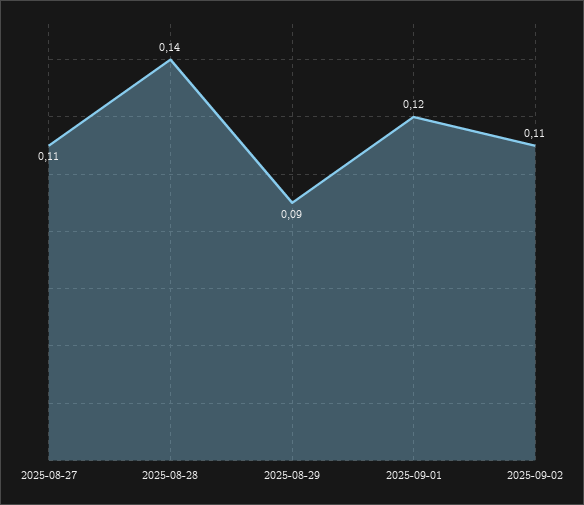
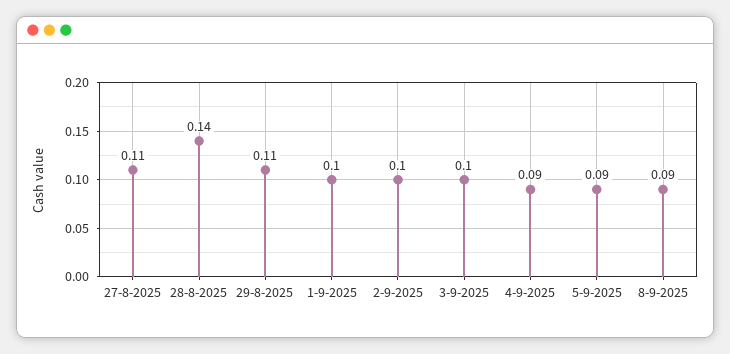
2025-08-29: 0.09 -> 0.11
2025-09-01: 0.12 -> 0.1
2025-09-02: 0.11 -> 0.1
3-9-2025: none -> 0.1
4-9-2025: none -> 0.09
5-9-2025: none -> 0.09
8-9-2025: none -> 0.09

